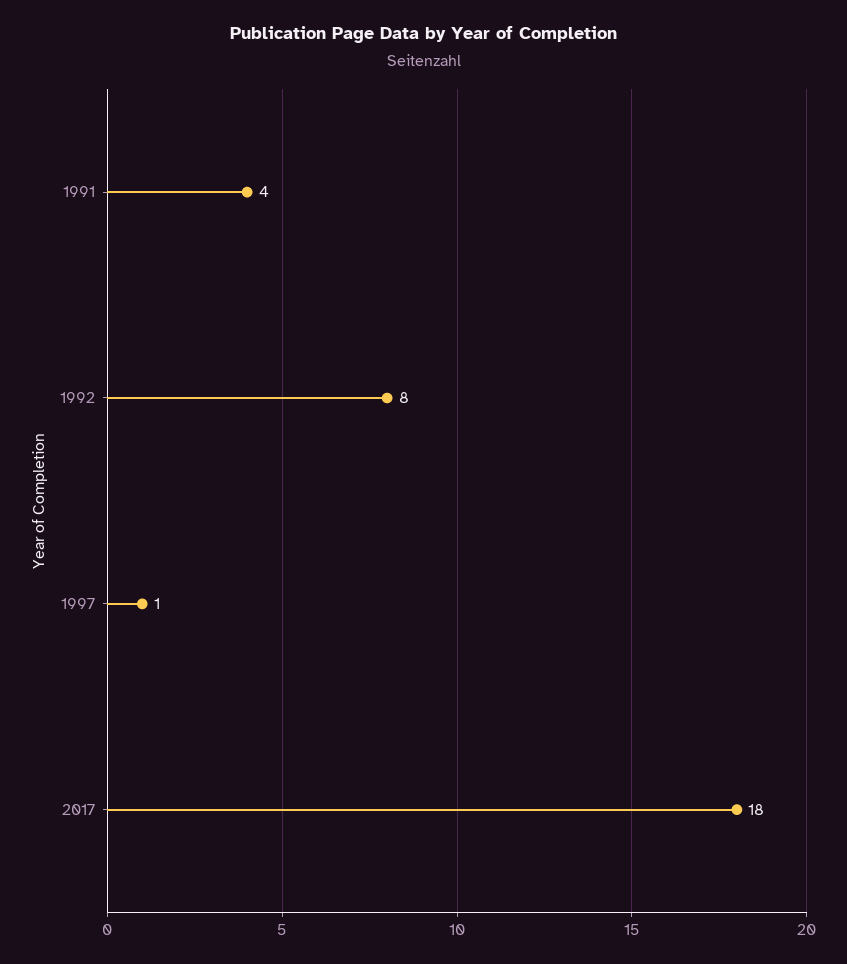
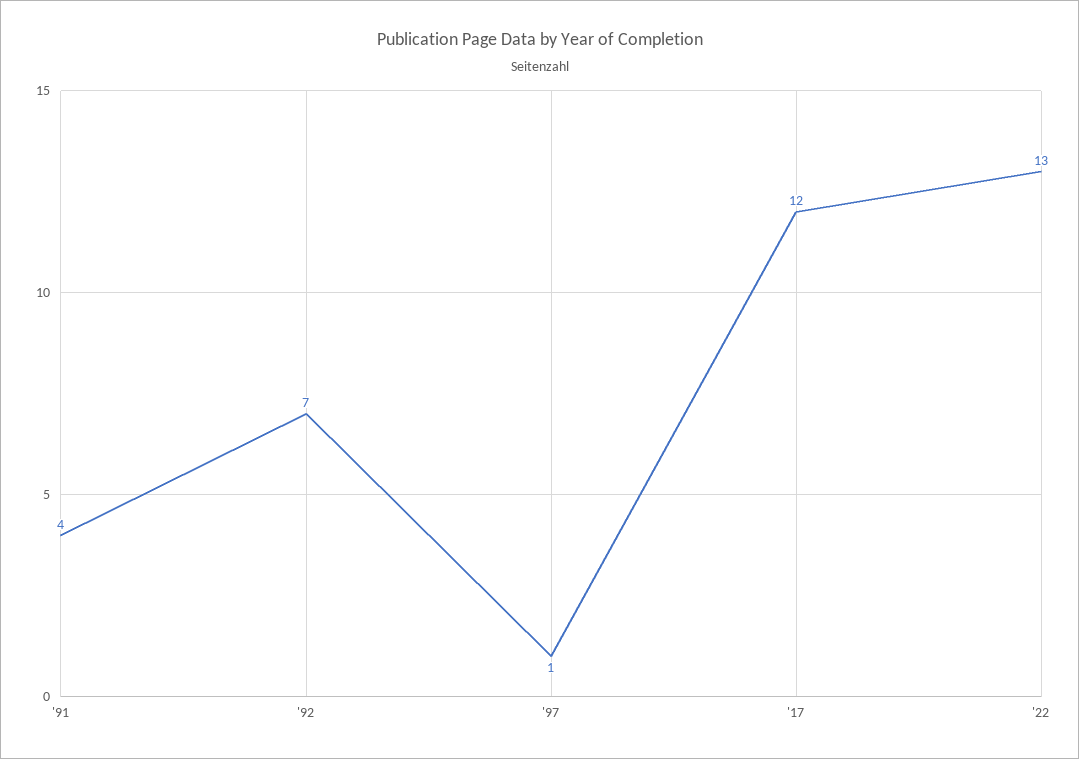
1992: 8 -> 7
2017: 18 -> 12
'22: none -> 13

